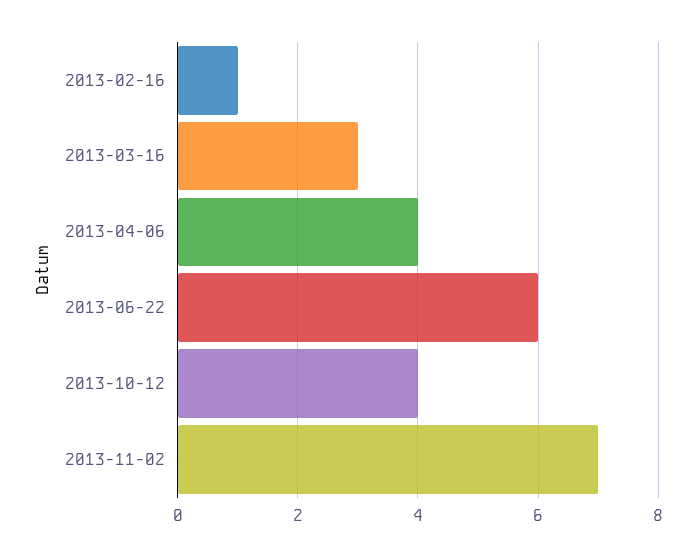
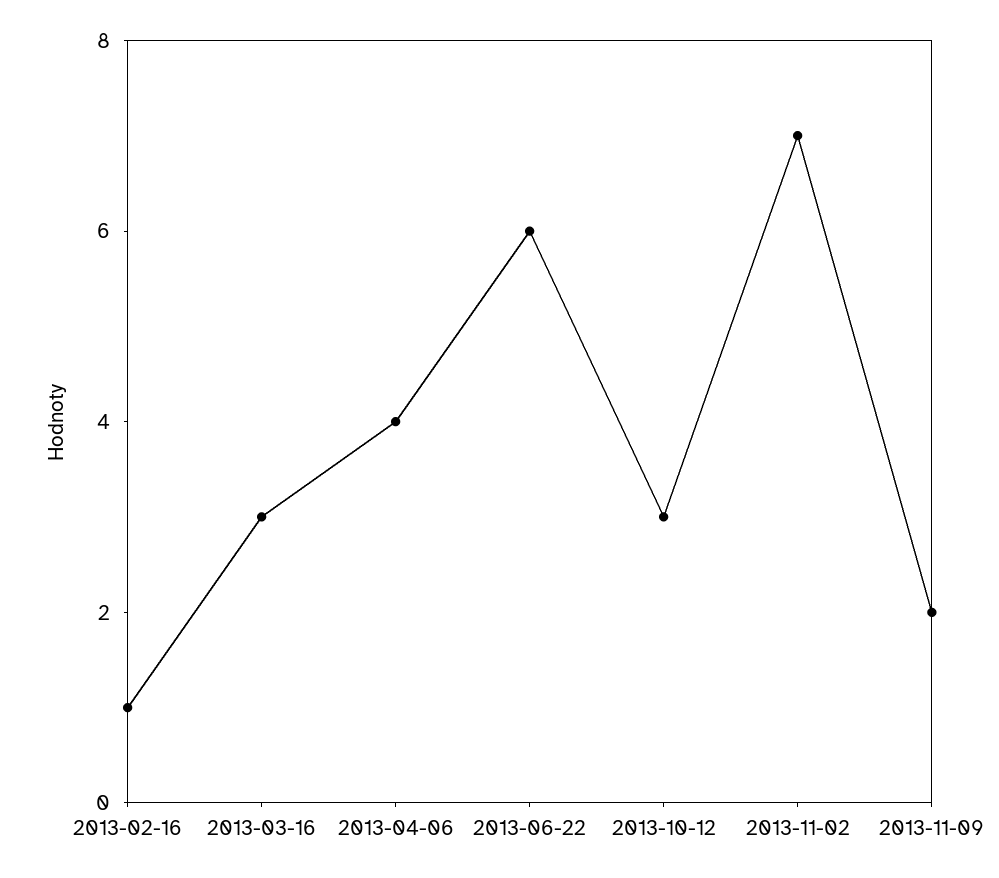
2013-10-12: 4 -> 3
2013-11-09: none -> 2

